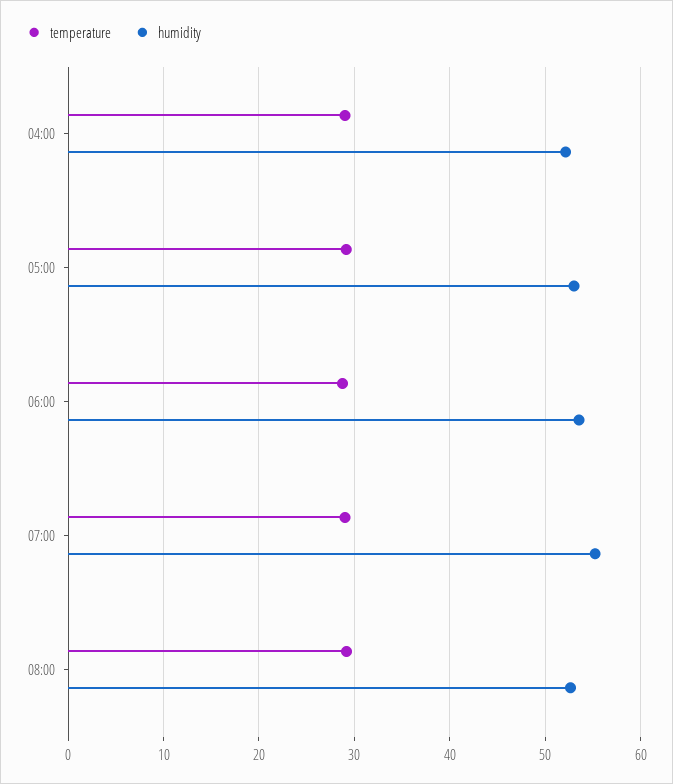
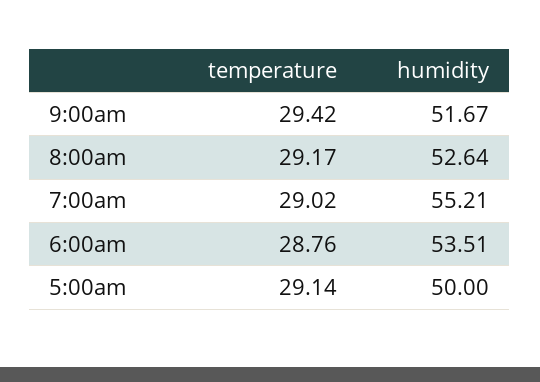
temperature, 04:00: 29 -> none
humidity, 04:00: 52 -> none
humidity, 05:00: 53 -> 50
temperature, 9:00am: none -> 29.42
humidity, 9:00am: none -> 51.67

